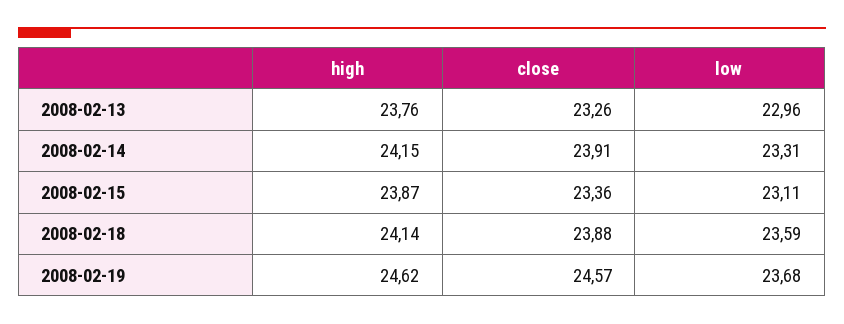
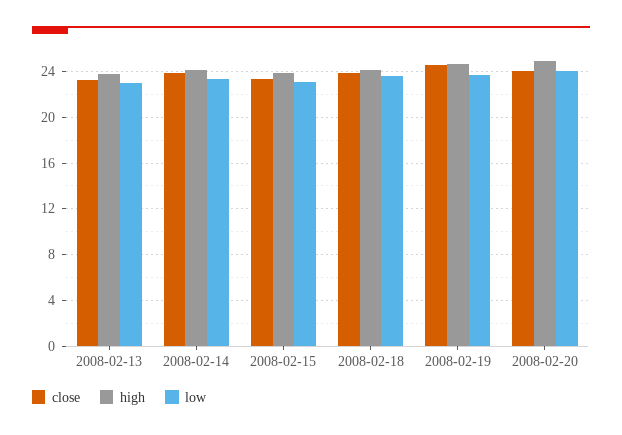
close, 2008-02-20: none -> 24
high, 2008-02-20: none -> 25
low, 2008-02-20: none -> 24

